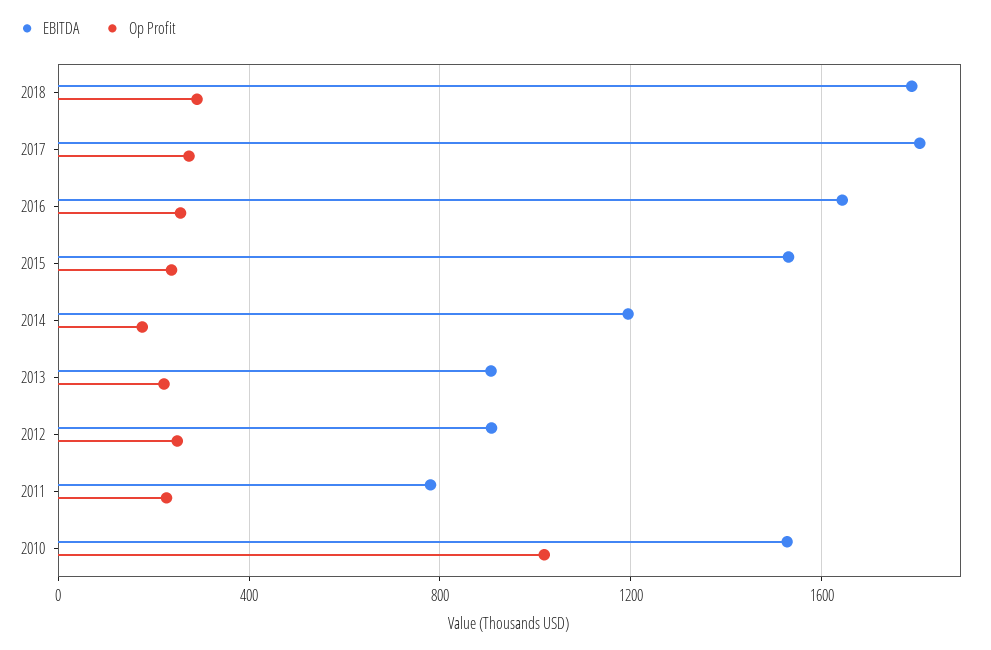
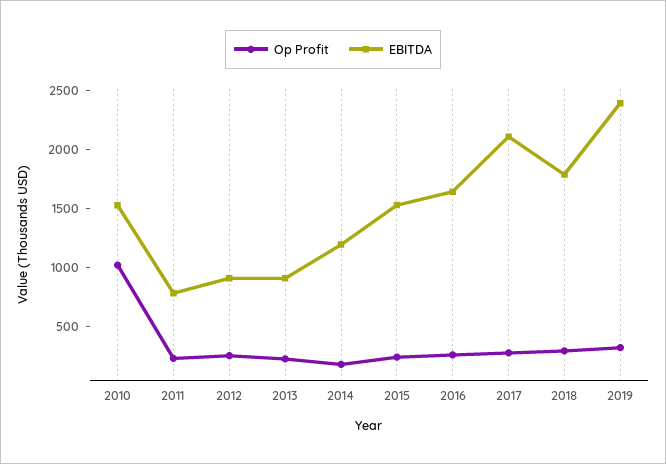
EBITDA, 2017: 1800 -> 2100
Op Profit, 2019: none -> 300
EBITDA, 2019: none -> 2400

